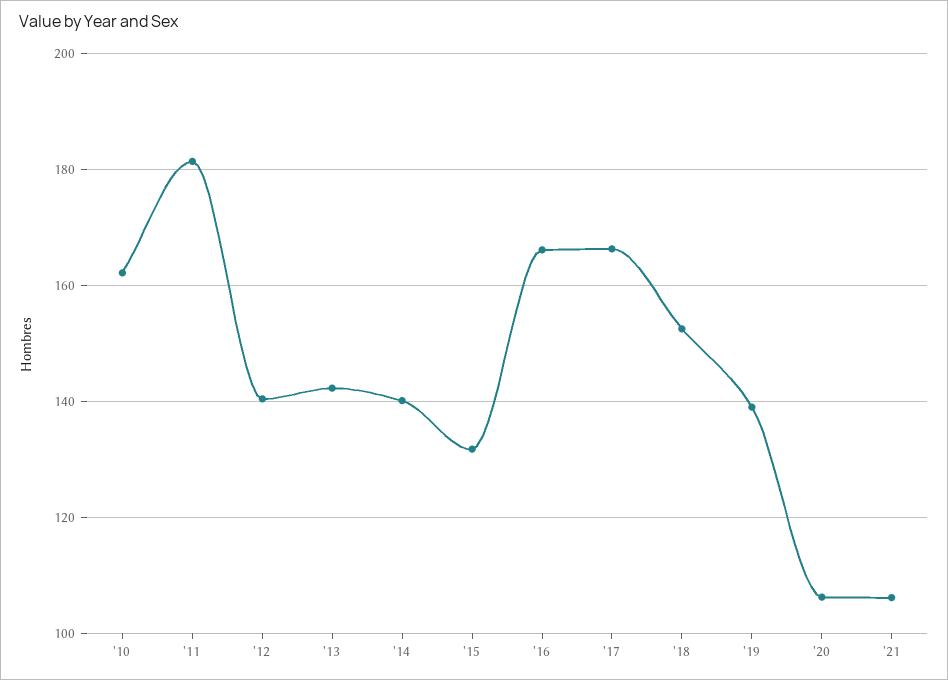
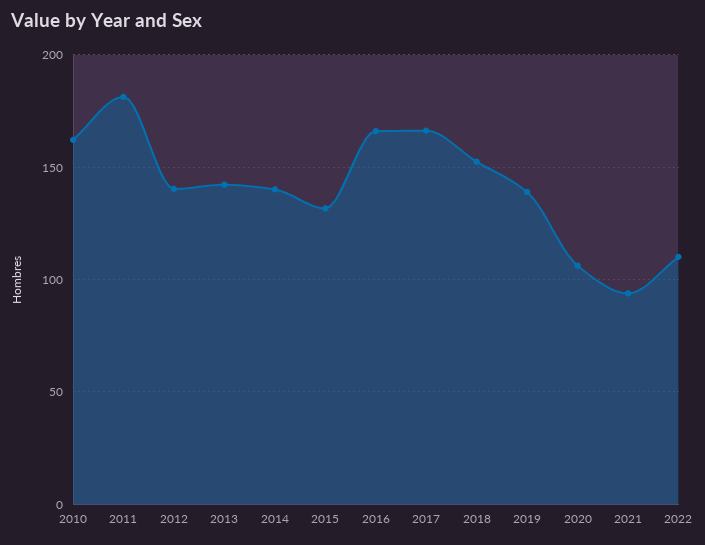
'21: 106 -> 95
2022: none -> 110

